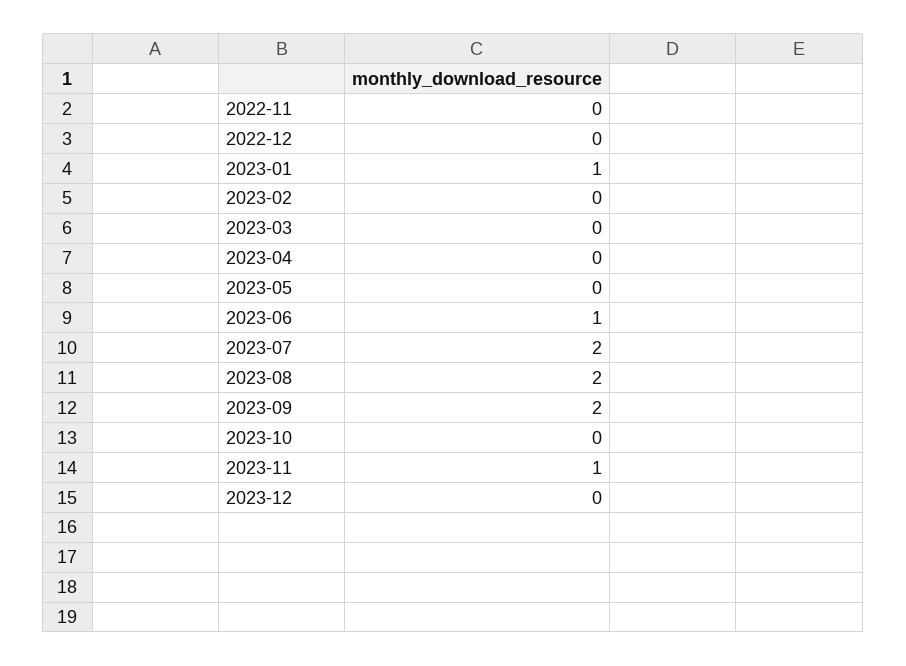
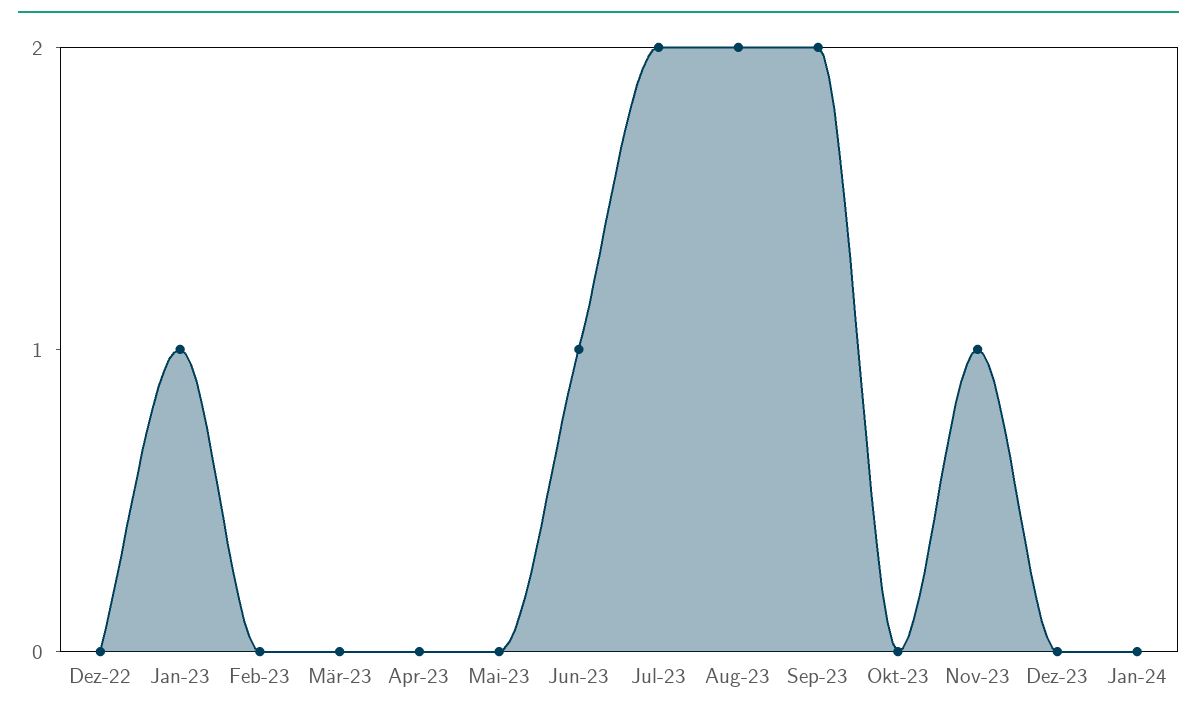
2022-11: 0 -> none
Jan-24: none -> 0

